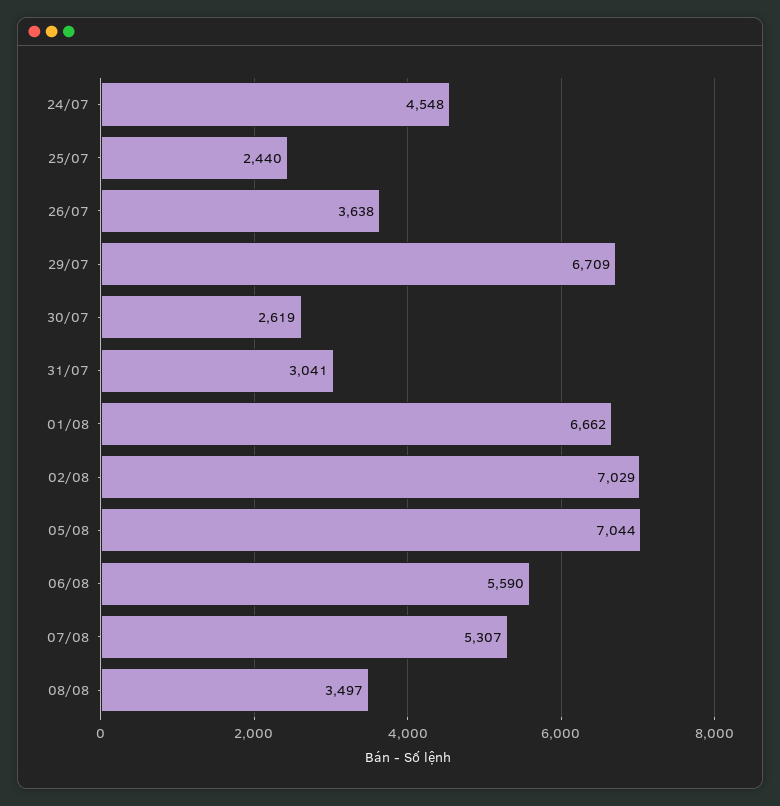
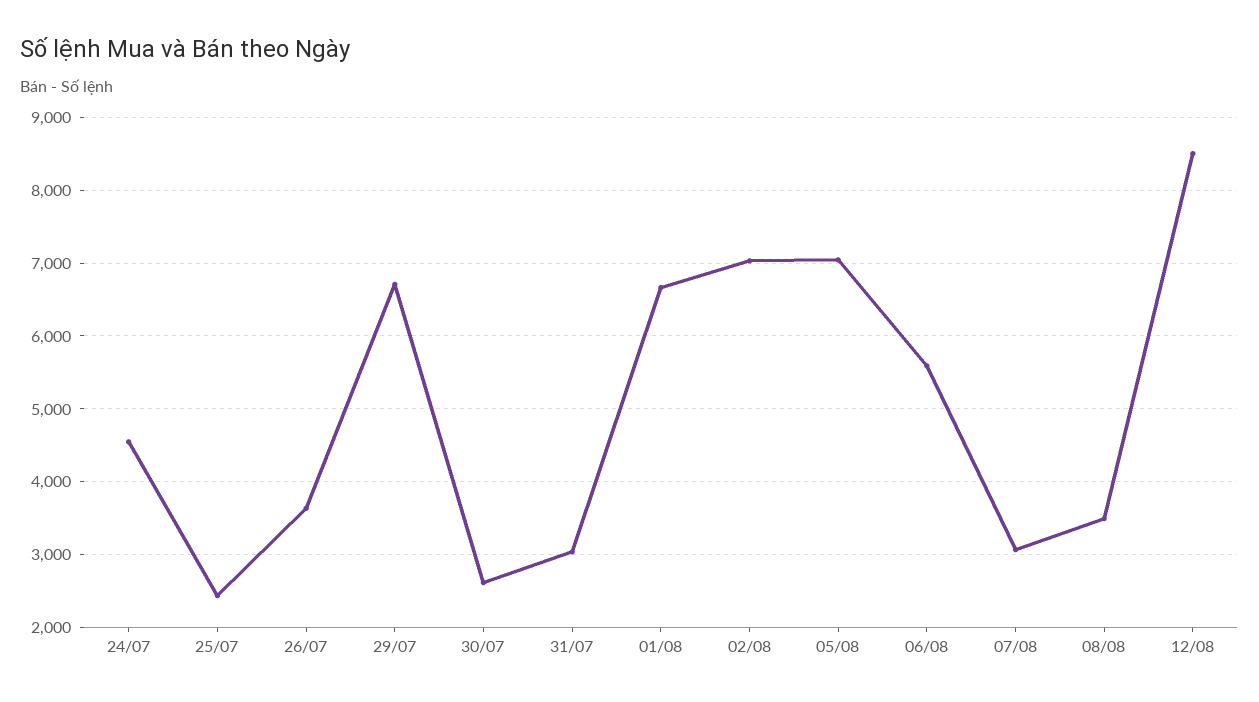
07/08: 5307 -> 3100
12/08: none -> 8500

